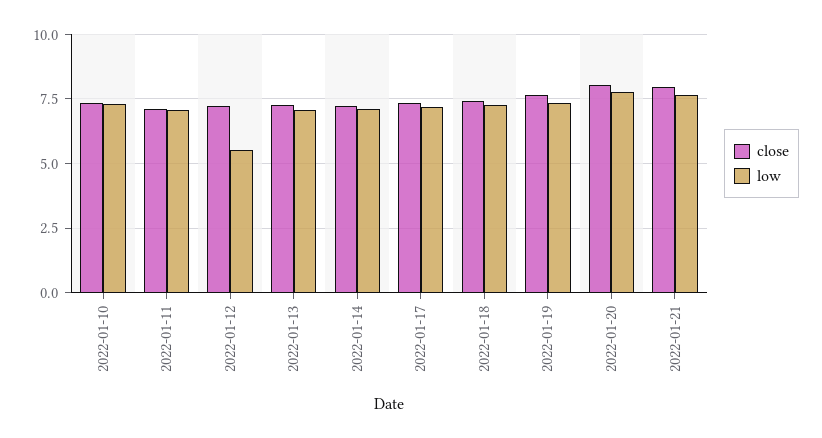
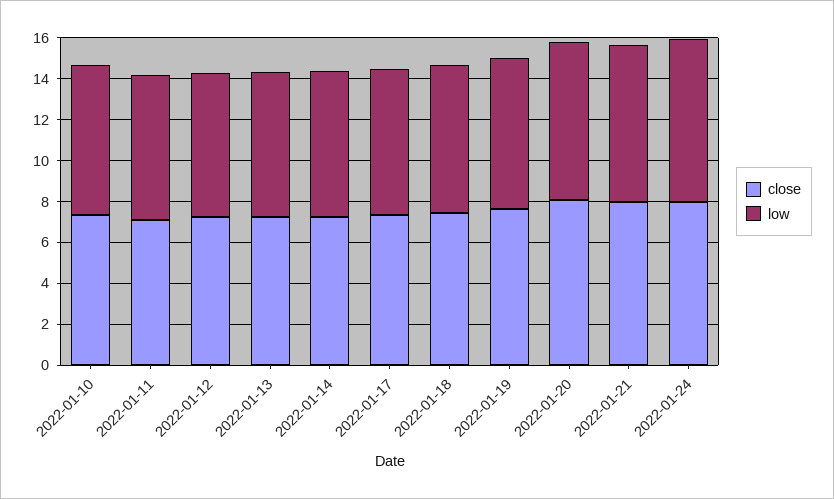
low, 2022-01-12: 5.5 -> 7
close, 2022-01-24: none -> 8
low, 2022-01-24: none -> 8

